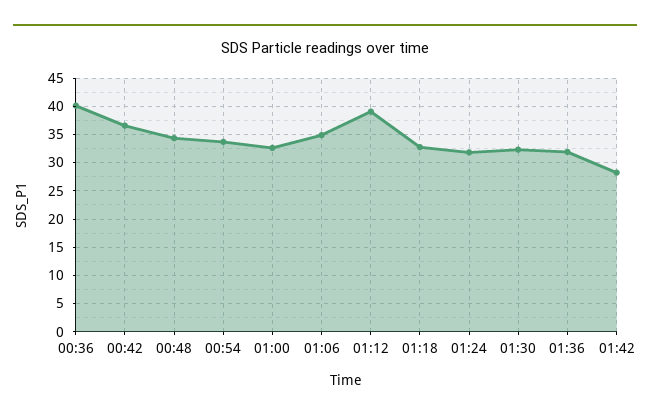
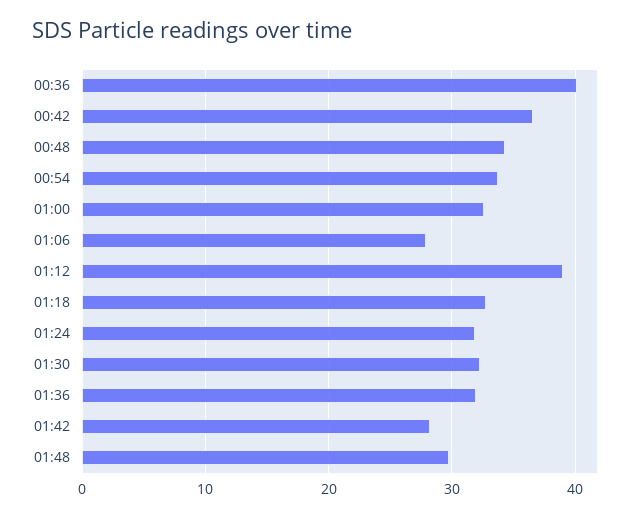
01:06: 35 -> 28
01:48: none -> 30

